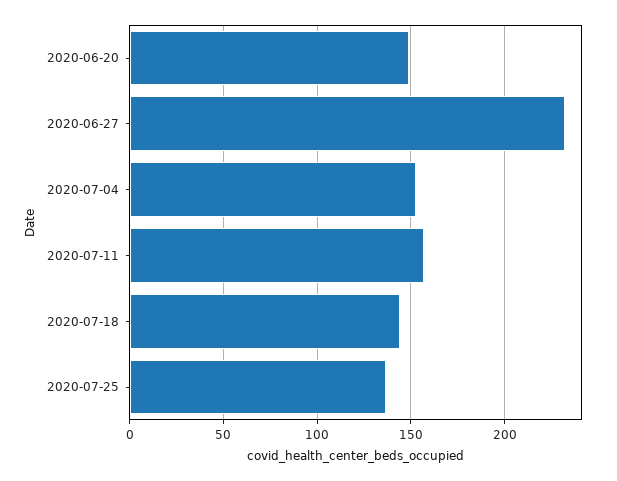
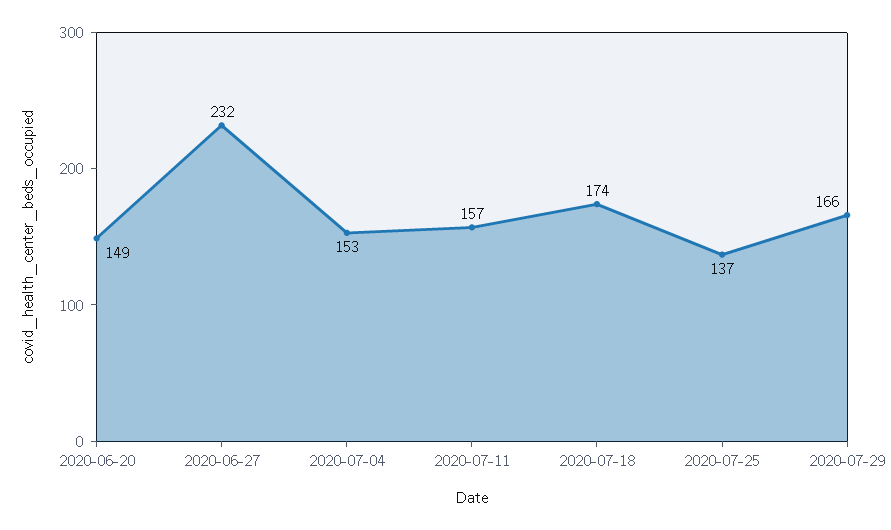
2020-07-18: 145 -> 174
2020-07-29: none -> 166

